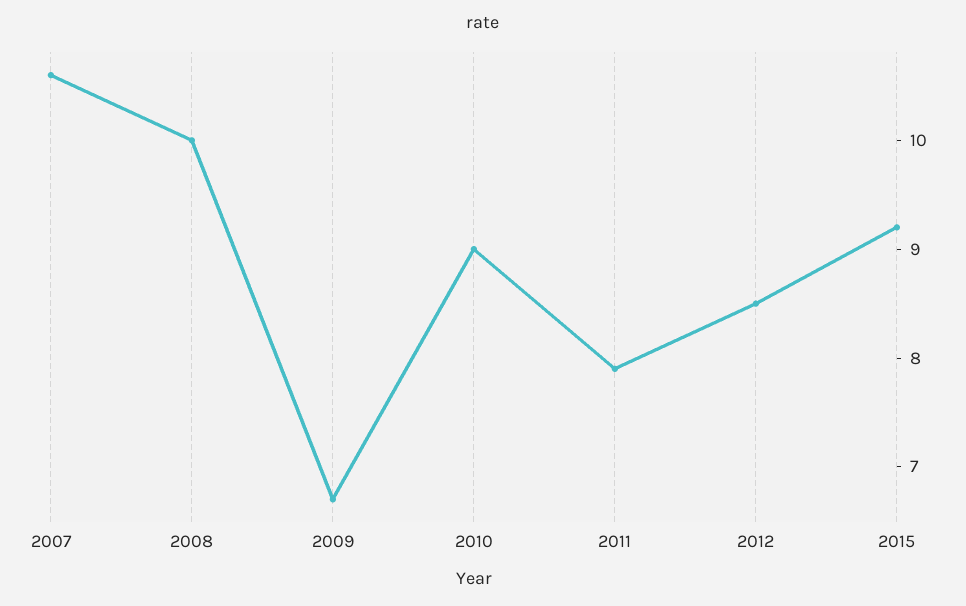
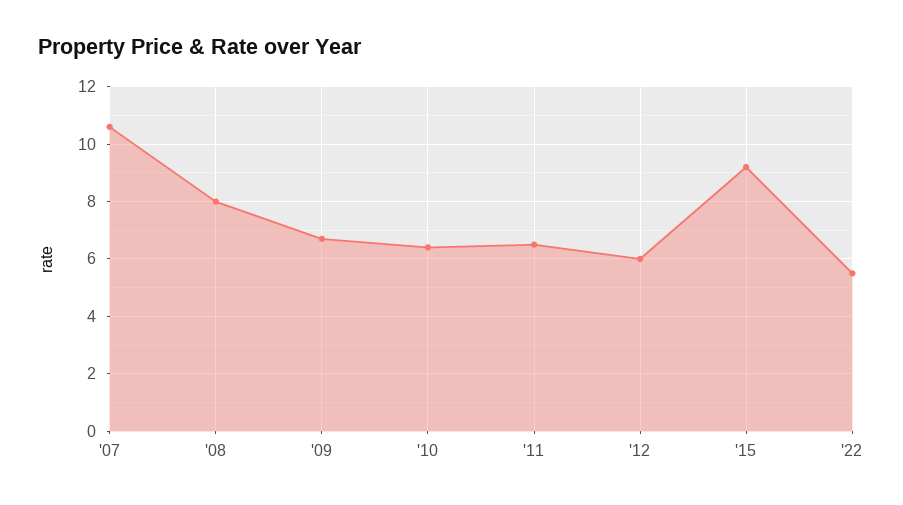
2008: 10 -> 8
2010: 9 -> 6.5
2011: 7.9 -> 6.5
2012: 8.5 -> 6
'22: none -> 5.5

